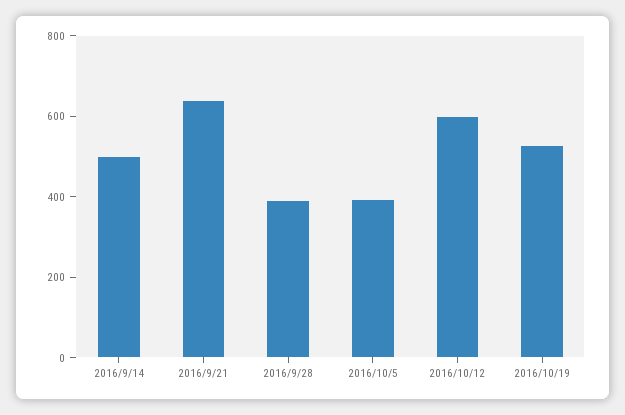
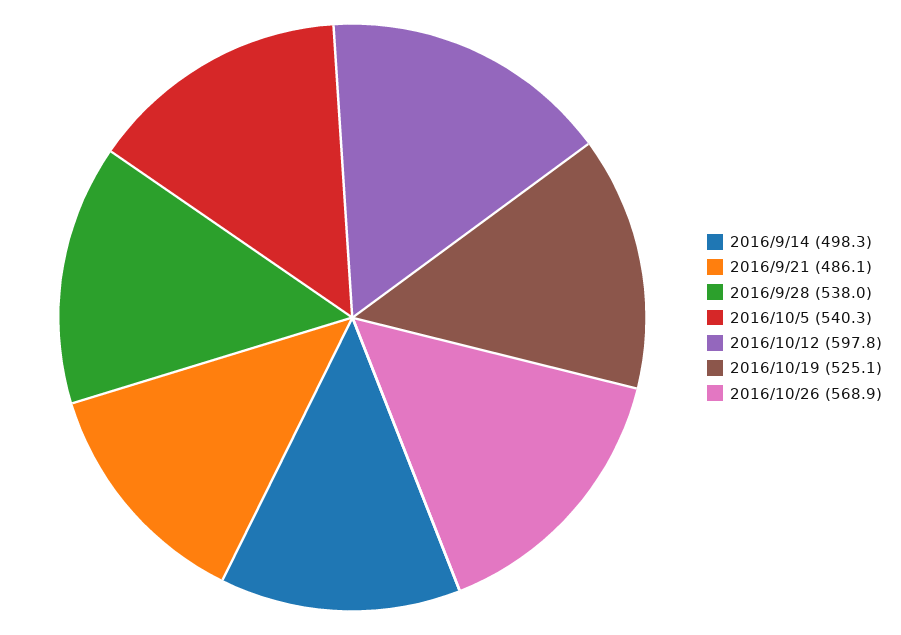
2016/9/21: 650 -> 486.1
2016/9/28: 400 -> 538
2016/10/5: 400 -> 540.3
2016/10/26: none -> 568.9

